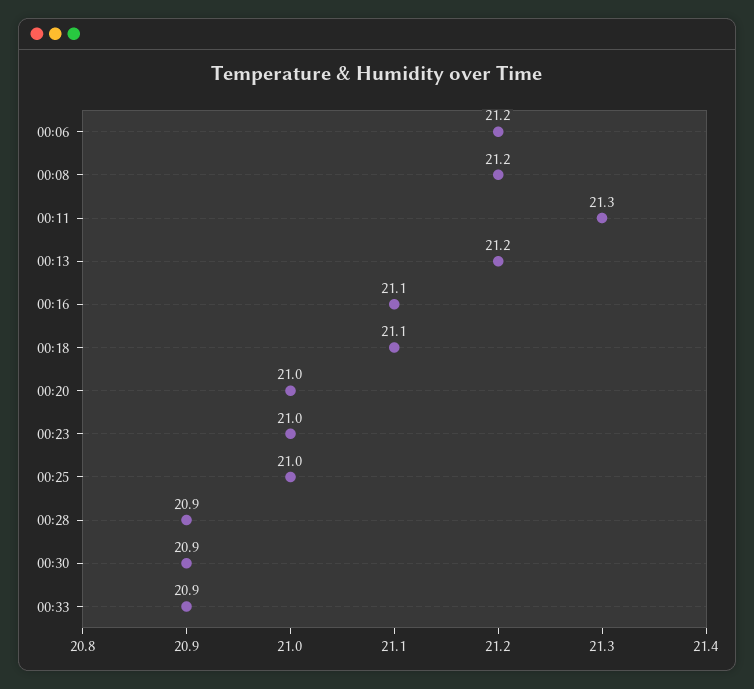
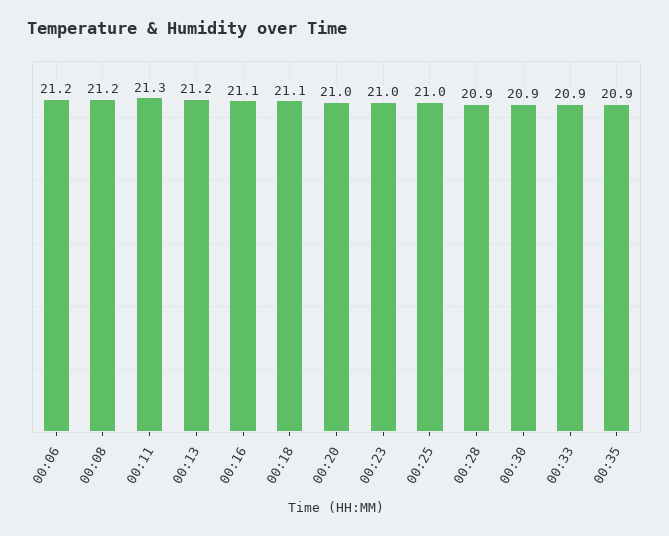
00:35: none -> 20.9

